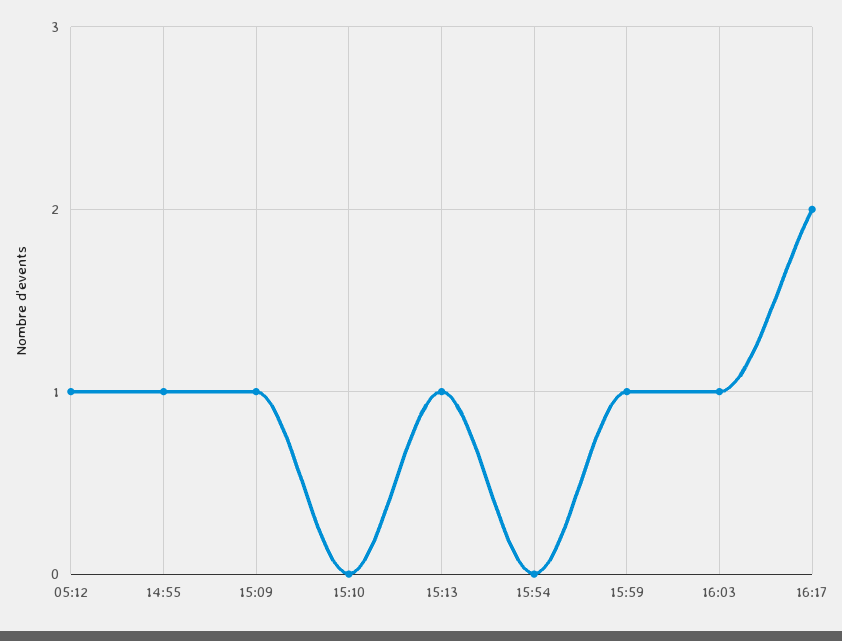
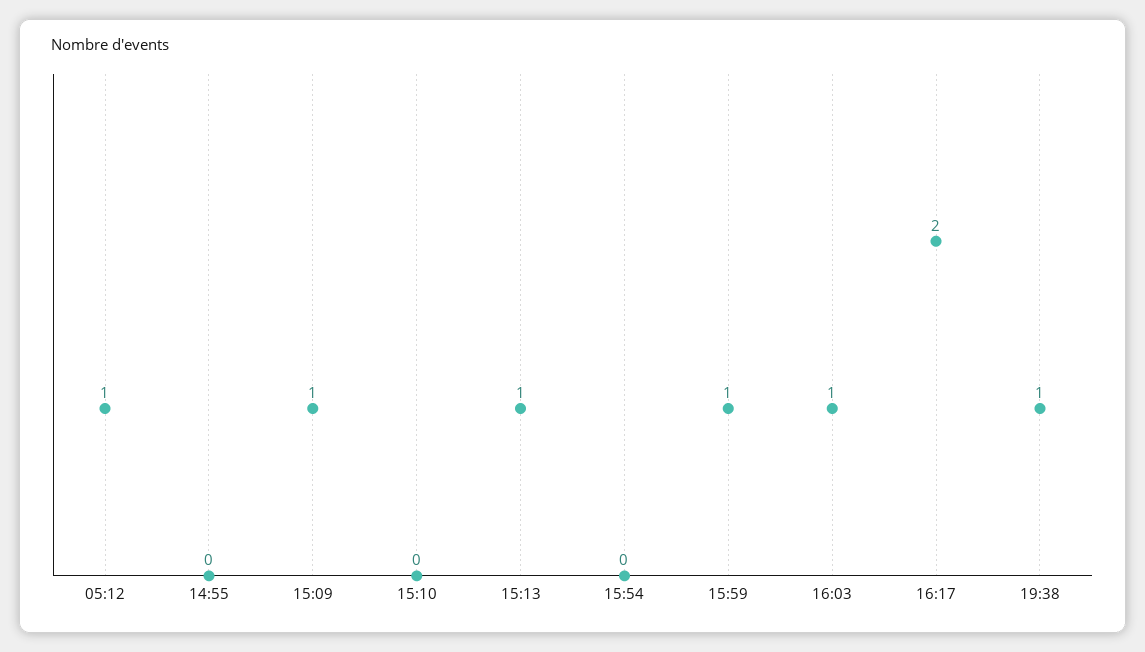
14:55: 1 -> 0
19:38: none -> 1

